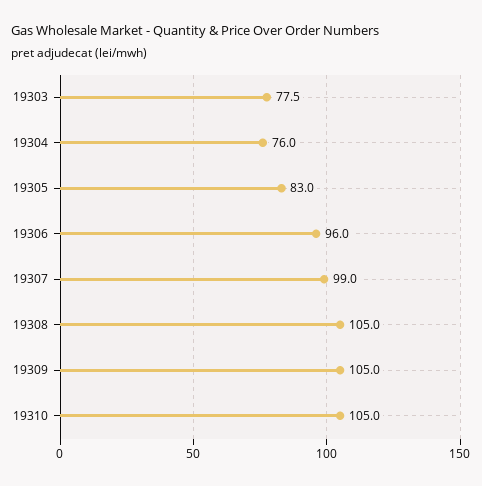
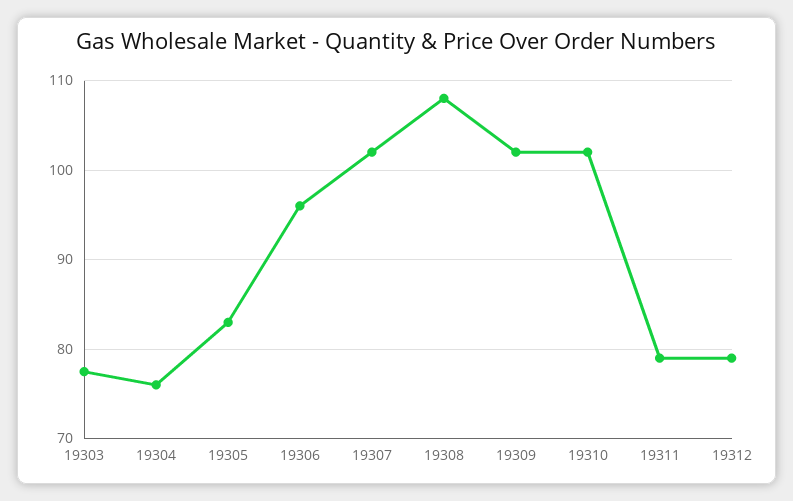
19307: 99 -> 102
19308: 105 -> 108
19309: 105 -> 102
19310: 105 -> 102
19311: none -> 79
19312: none -> 79

